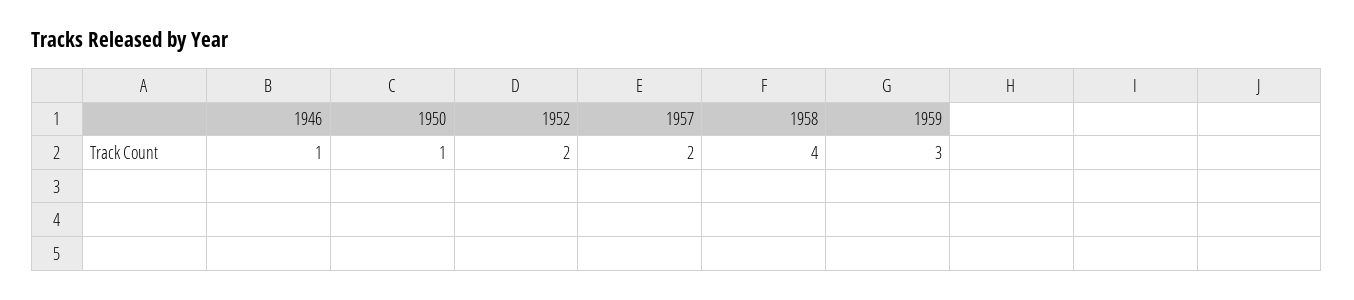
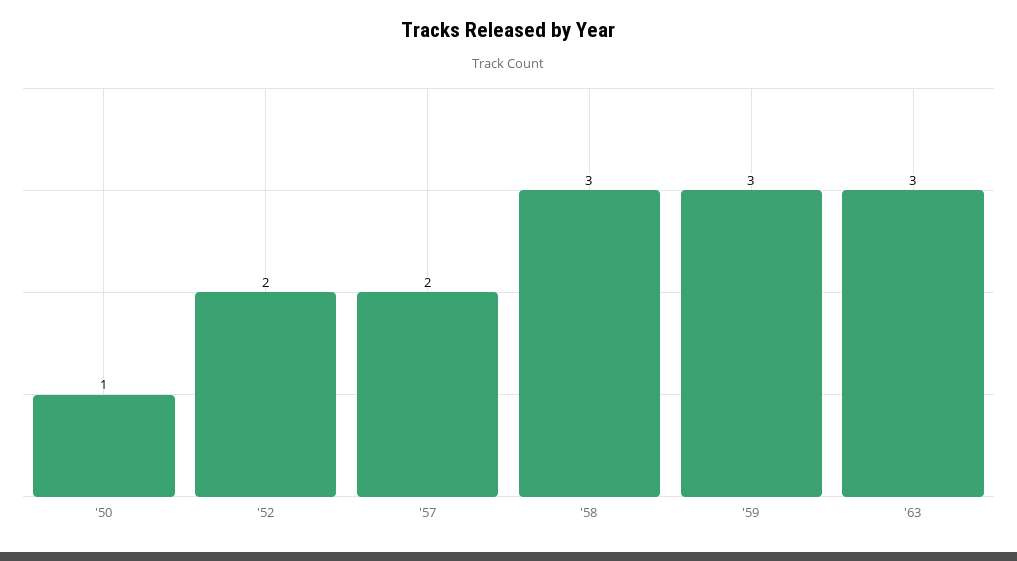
1946: 1 -> none
1958: 4 -> 3
'63: none -> 3

